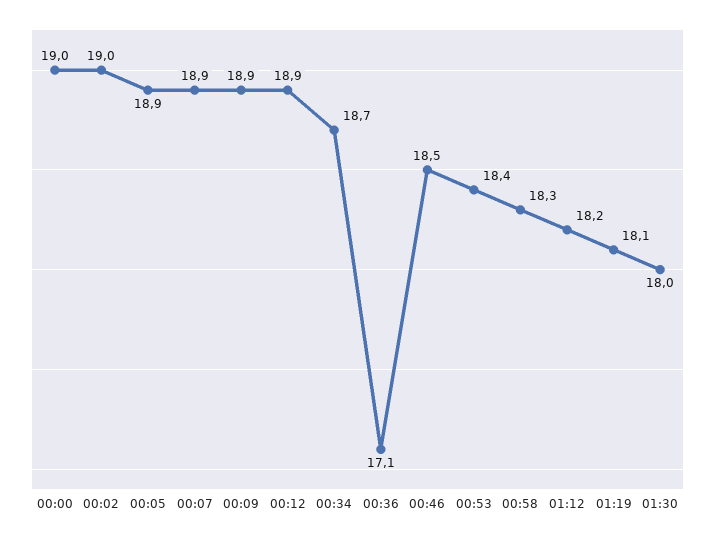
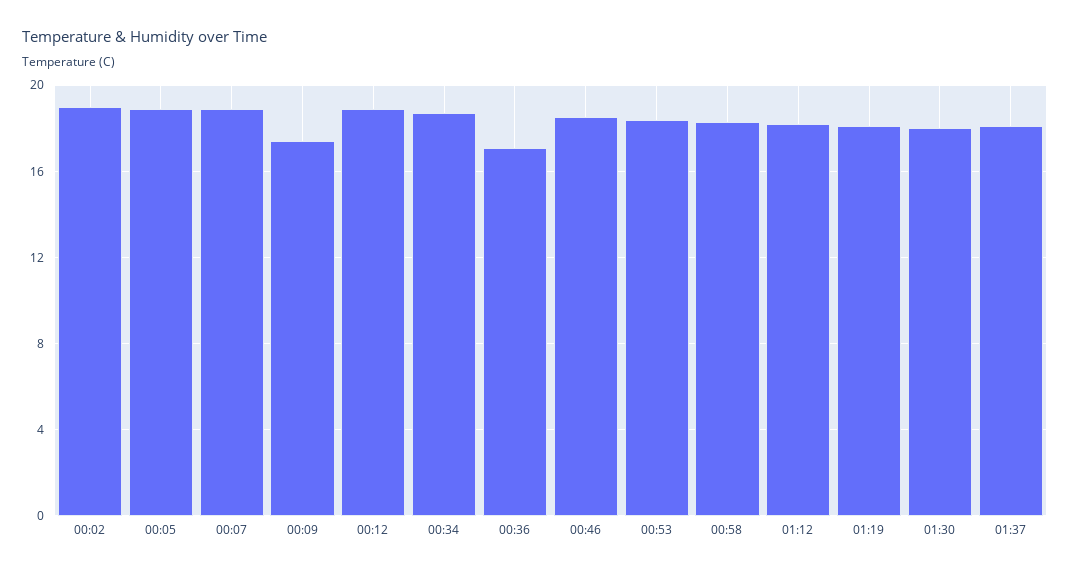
00:00: 19 -> none
00:09: 18.9 -> 17.5
01:37: none -> 18

